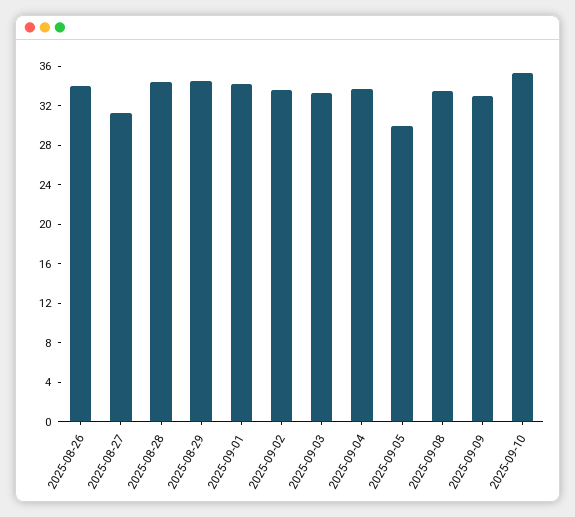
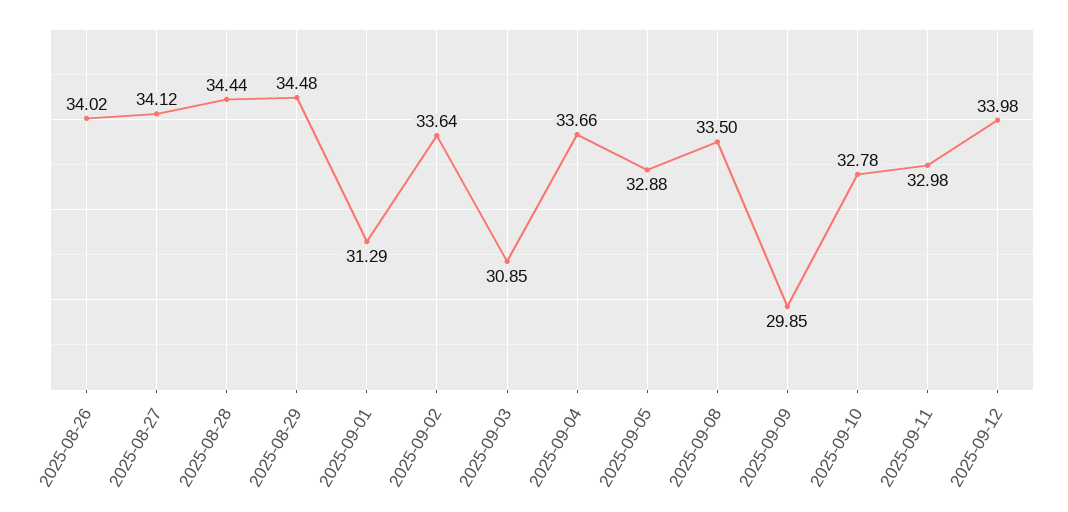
2025-08-27: 31 -> 34.12
2025-09-01: 34 -> 31.29
2025-09-03: 33 -> 30.85
2025-09-05: 30 -> 32.88
2025-09-09: 33 -> 29.85
2025-09-10: 35 -> 32.78
2025-09-11: none -> 32.98
2025-09-12: none -> 33.98

